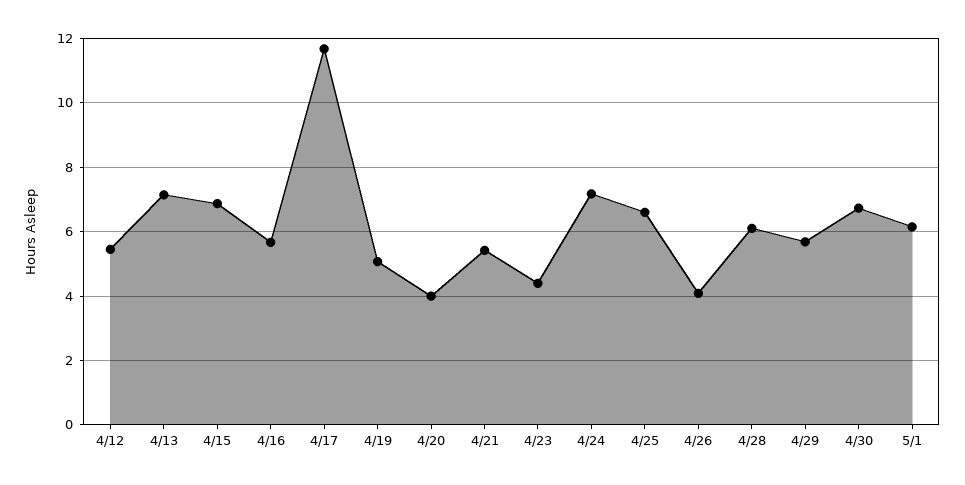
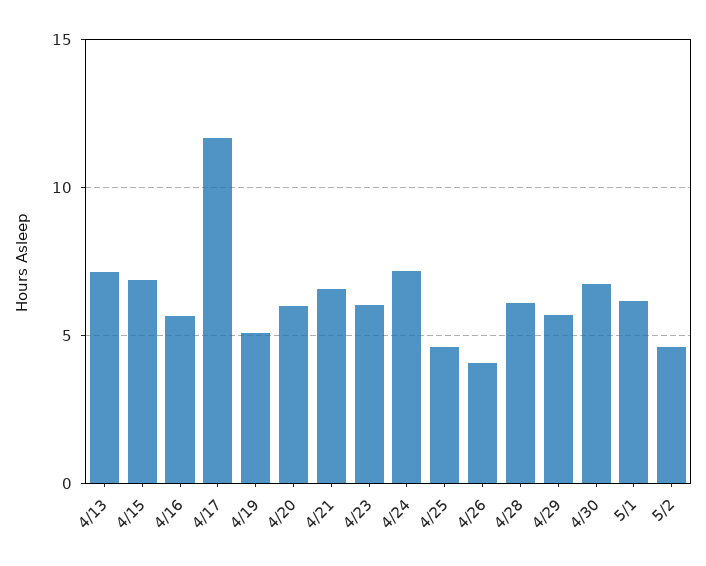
4/12: 5.4 -> none
4/20: 4 -> 6
4/21: 5.4 -> 6.5
4/23: 4.4 -> 6
4/25: 6.6 -> 4.5
5/2: none -> 4.5

